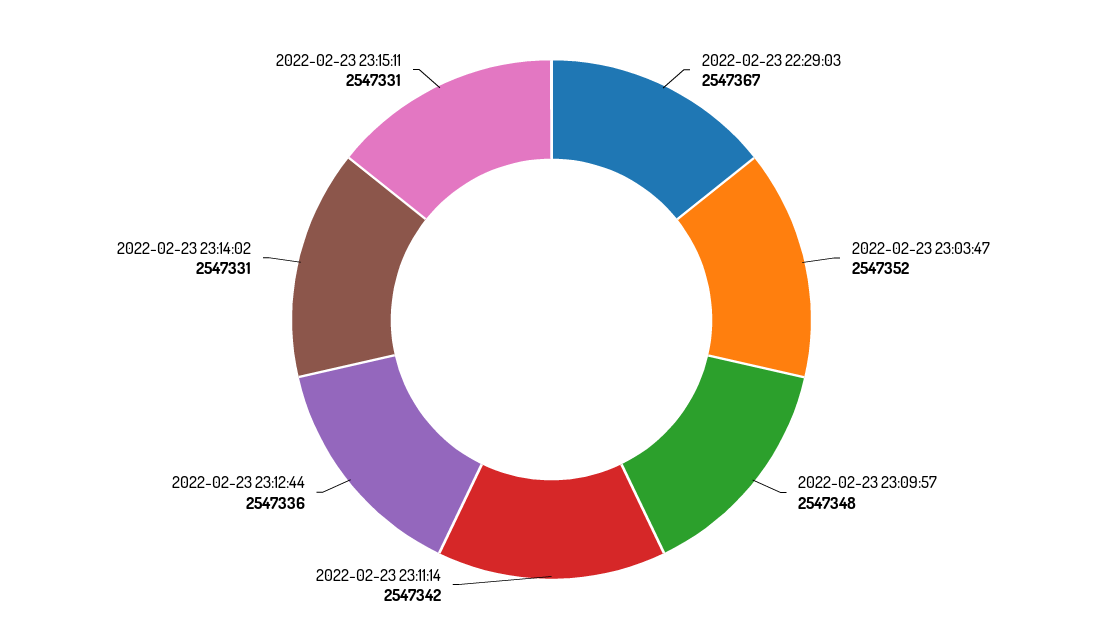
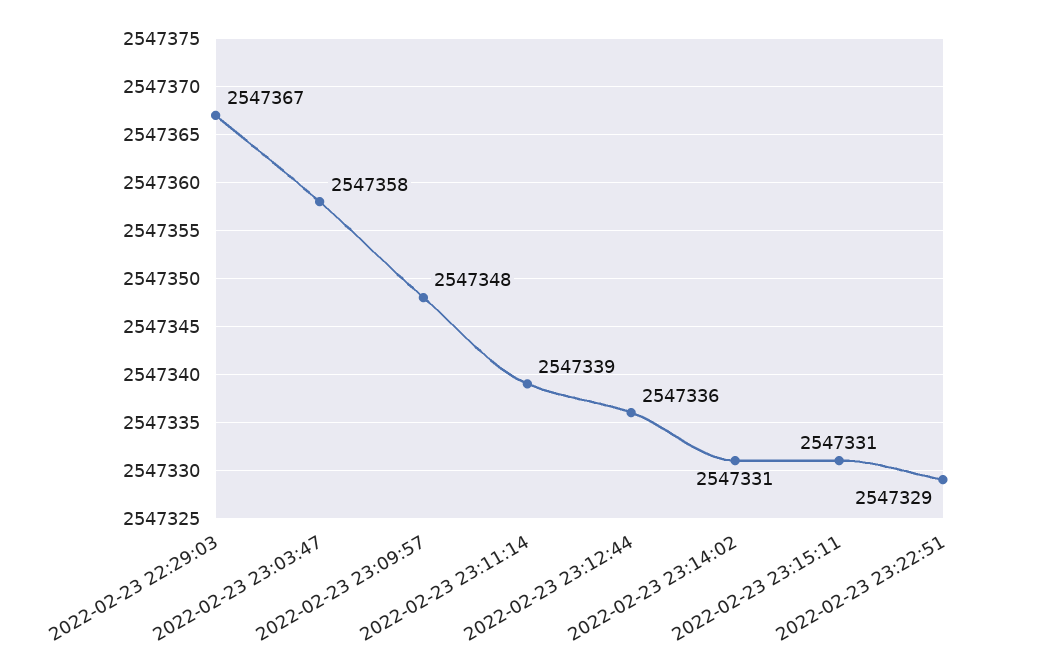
2022-02-23 23:03:47: 2547352 -> 2547358
2022-02-23 23:11:14: 2547342 -> 2547339
2022-02-23 23:22:51: none -> 2547329

